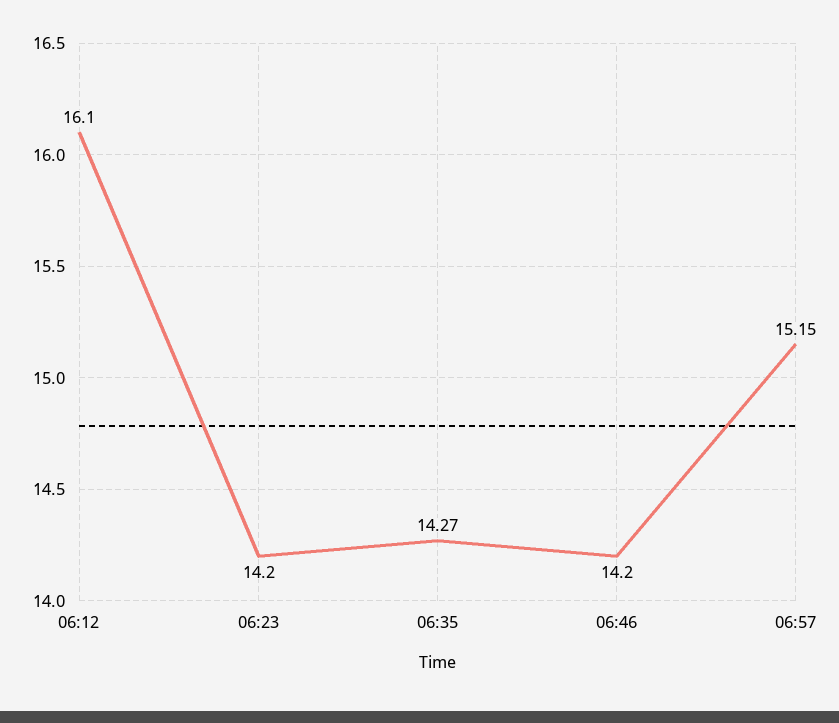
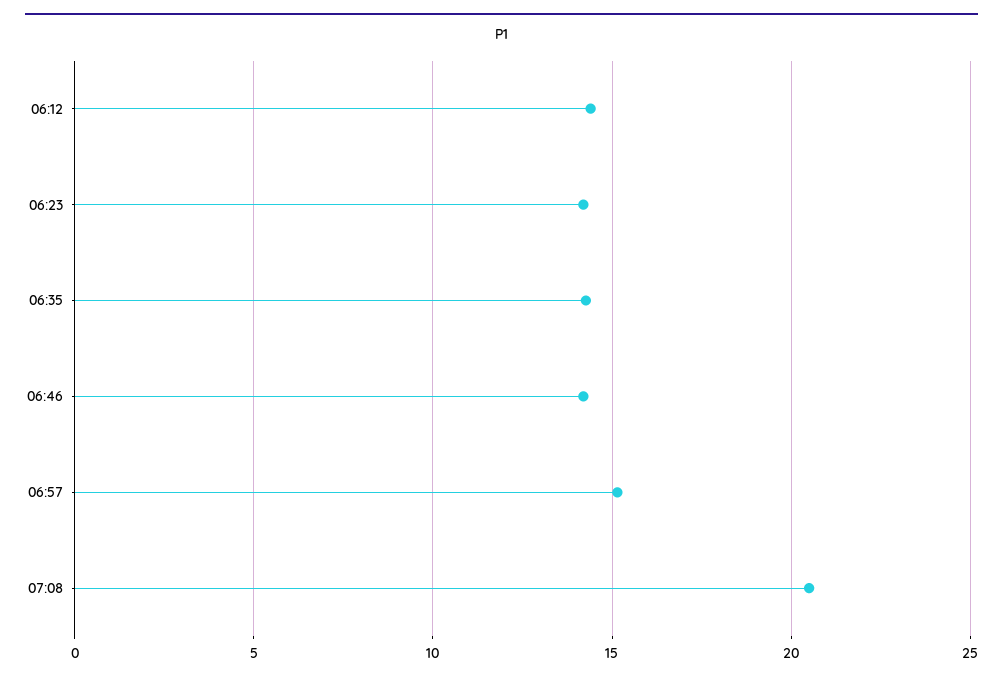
06:12: 16.1 -> 14.5
07:08: none -> 20.5

